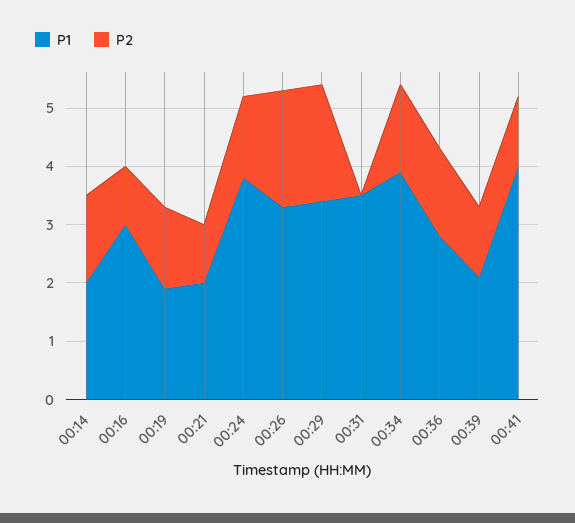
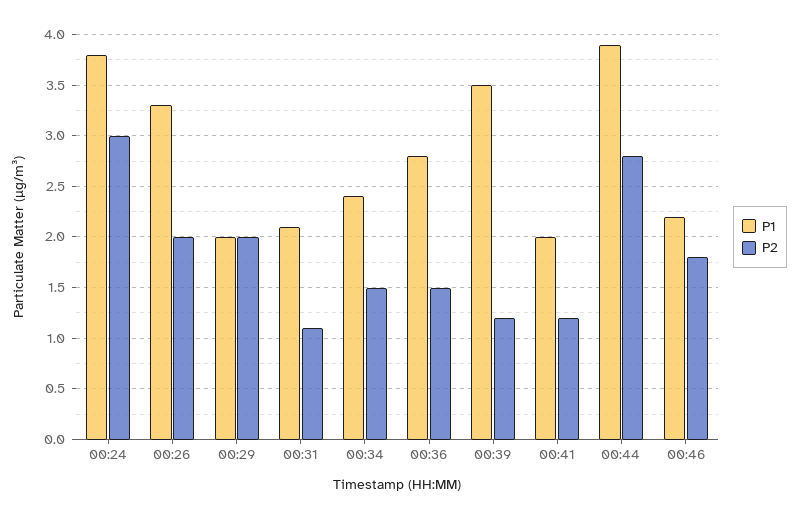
P1, 00:14: 2 -> none
P2, 00:14: 1.5 -> none
P1, 00:16: 3 -> none
P2, 00:16: 1 -> none
P1, 00:19: 2 -> none
P2, 00:19: 1.5 -> none
P1, 00:21: 2 -> none
P2, 00:21: 1 -> none
P2, 00:24: 1.5 -> 3
P1, 00:29: 3.5 -> 2
P1, 00:31: 3.5 -> 2.1
P2, 00:31: 0 -> 1.1
P1, 00:34: 4 -> 2.4
P1, 00:39: 2 -> 3.5
P1, 00:41: 4 -> 2
P1, 00:44: none -> 3.9
P2, 00:44: none -> 2.8
P1, 00:46: none -> 2.2
P2, 00:46: none -> 1.8

